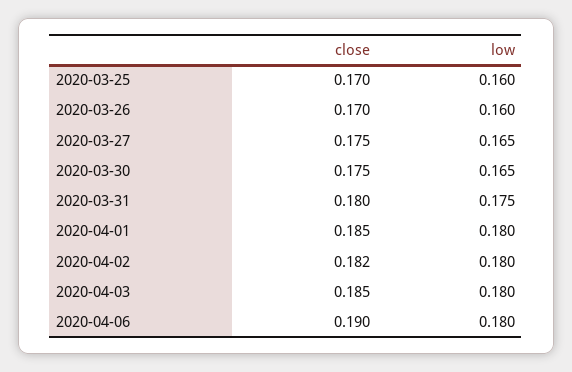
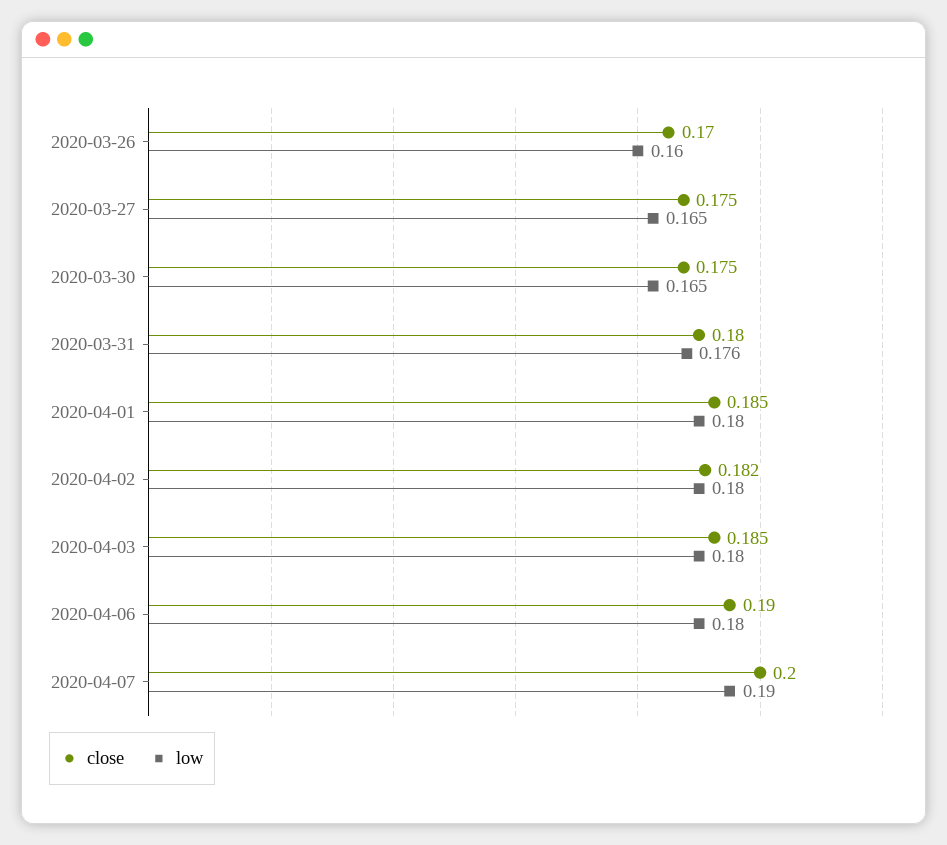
close, 2020-03-25: 0.17 -> none
low, 2020-03-25: 0.16 -> none
low, 2020-03-31: 0.175 -> 0.176
close, 2020-04-07: none -> 0.2
low, 2020-04-07: none -> 0.19

